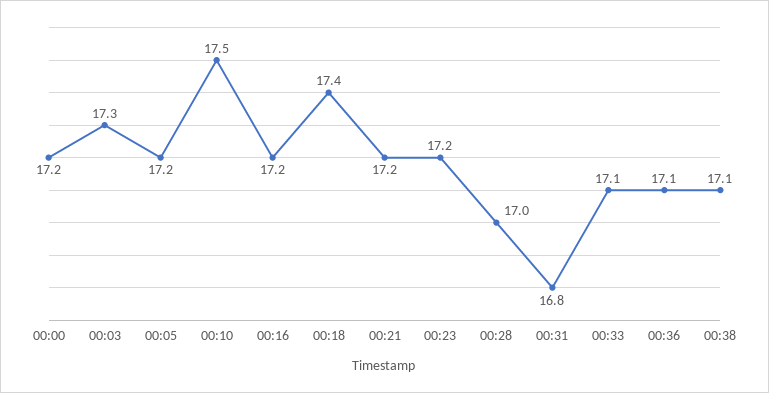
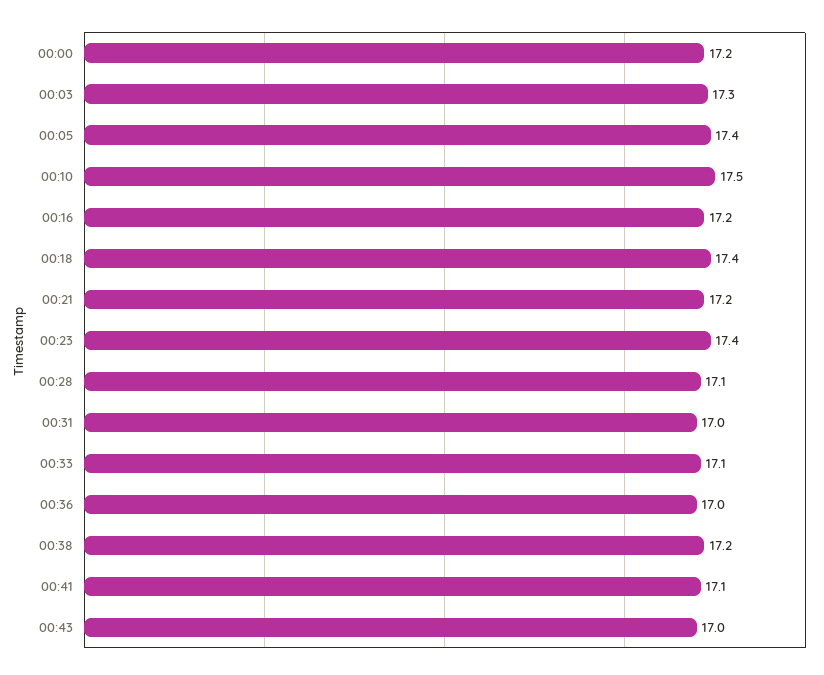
00:05: 17.2 -> 17.4
00:23: 17.2 -> 17.4
00:28: 17 -> 17.1
00:31: 16.8 -> 17
00:36: 17.1 -> 17
00:38: 17.1 -> 17.2
00:41: none -> 17.1
00:43: none -> 17

